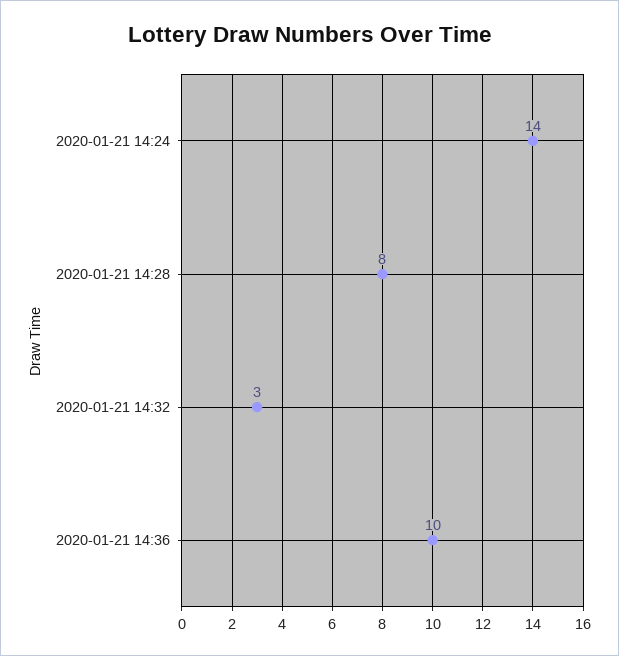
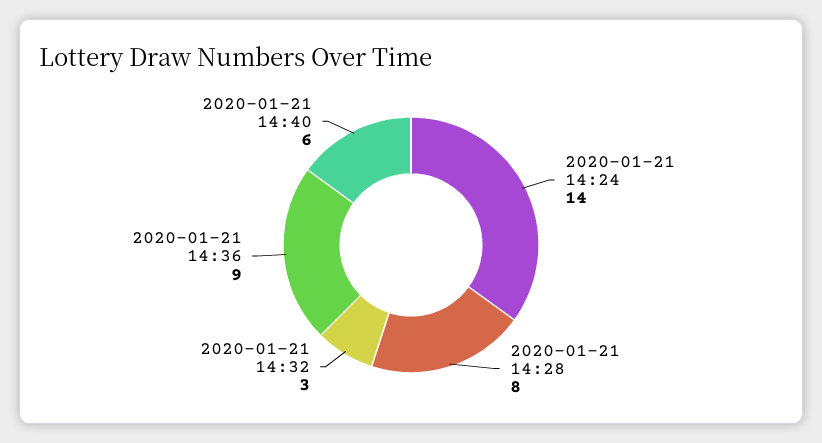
2020-01-21 14:36: 10 -> 9
2020-01-21 14:40: none -> 6

